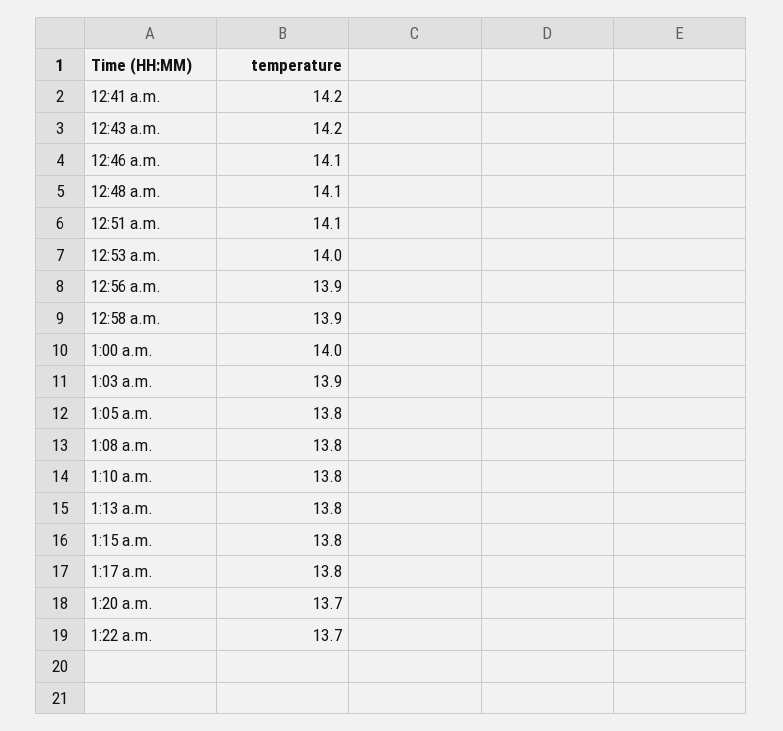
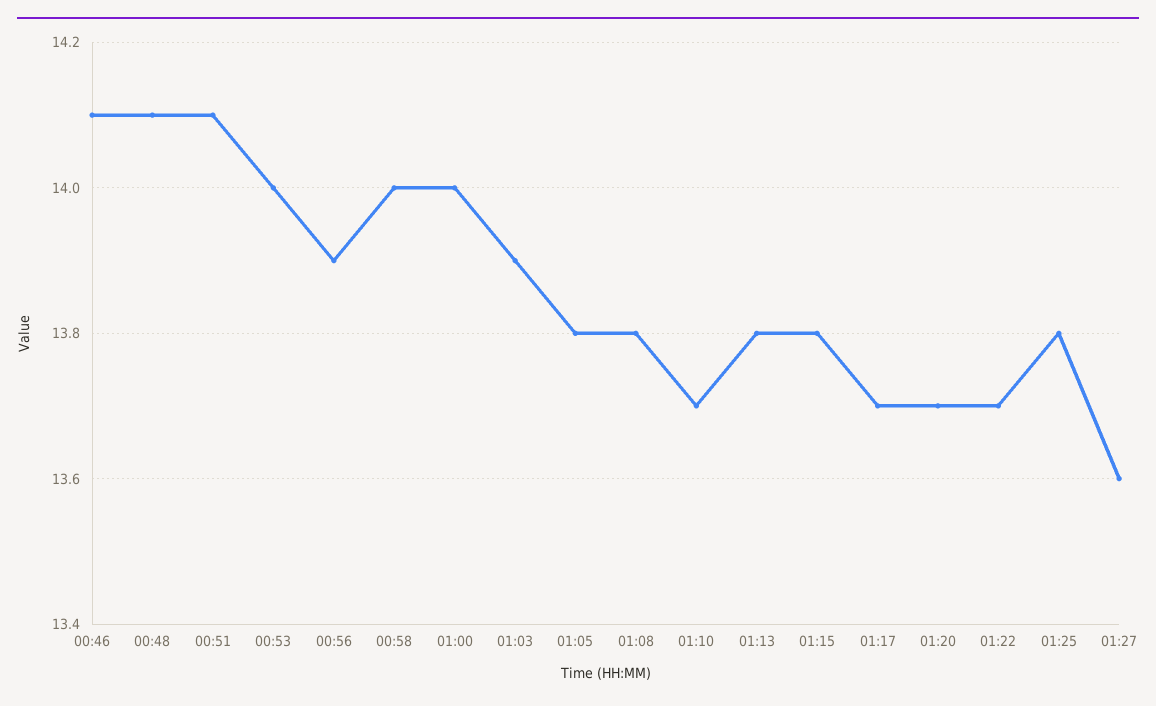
12:41 a.m.: 14.2 -> none
12:43 a.m.: 14.2 -> none
12:58 a.m.: 13.9 -> 14
1:10 a.m.: 13.8 -> 13.7
1:17 a.m.: 13.8 -> 13.7
01:25: none -> 13.8
01:27: none -> 13.6

